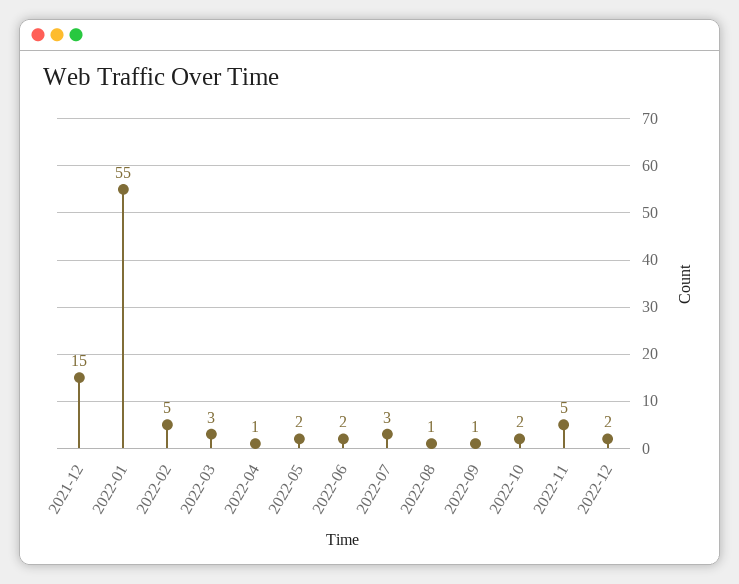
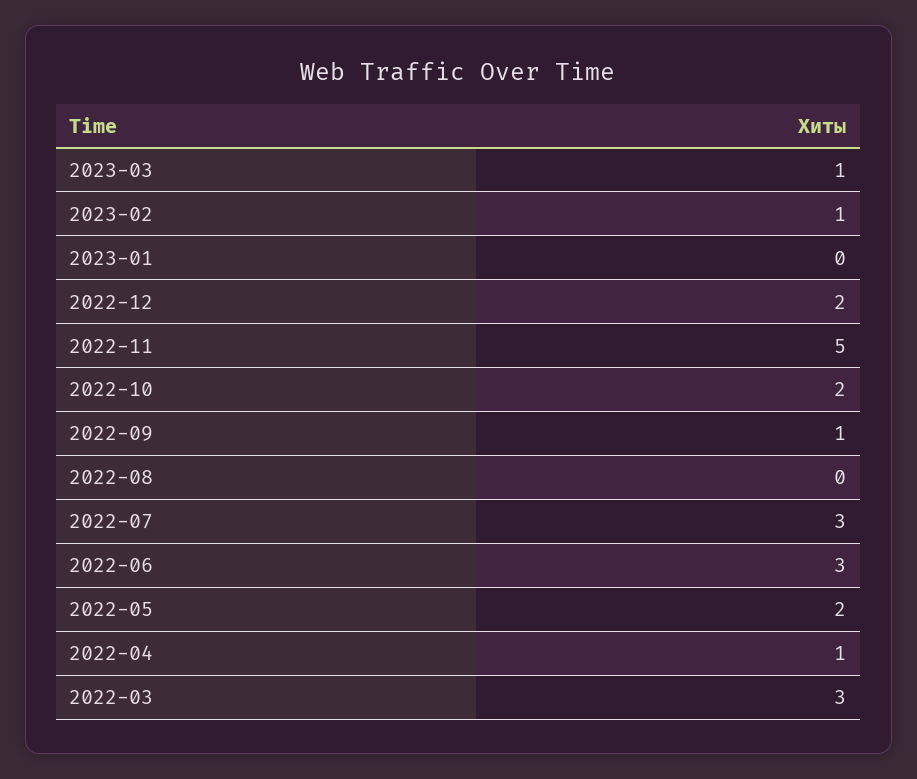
2021-12: 15 -> none
2022-01: 55 -> none
2022-02: 5 -> none
2022-06: 2 -> 3
2022-08: 1 -> 0
2023-03: none -> 1
2023-02: none -> 1
2023-01: none -> 0

